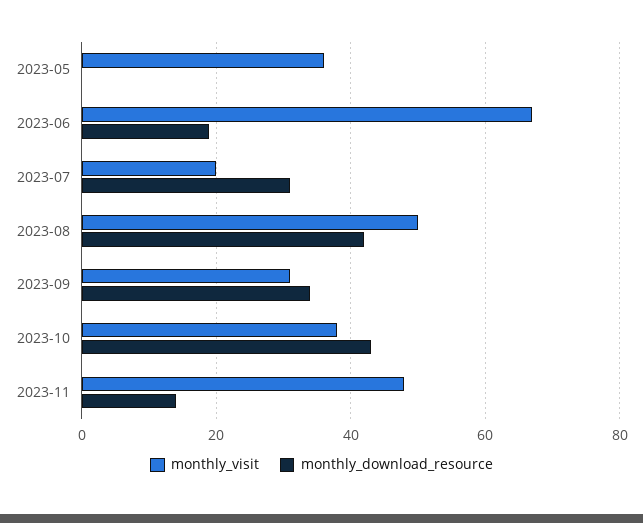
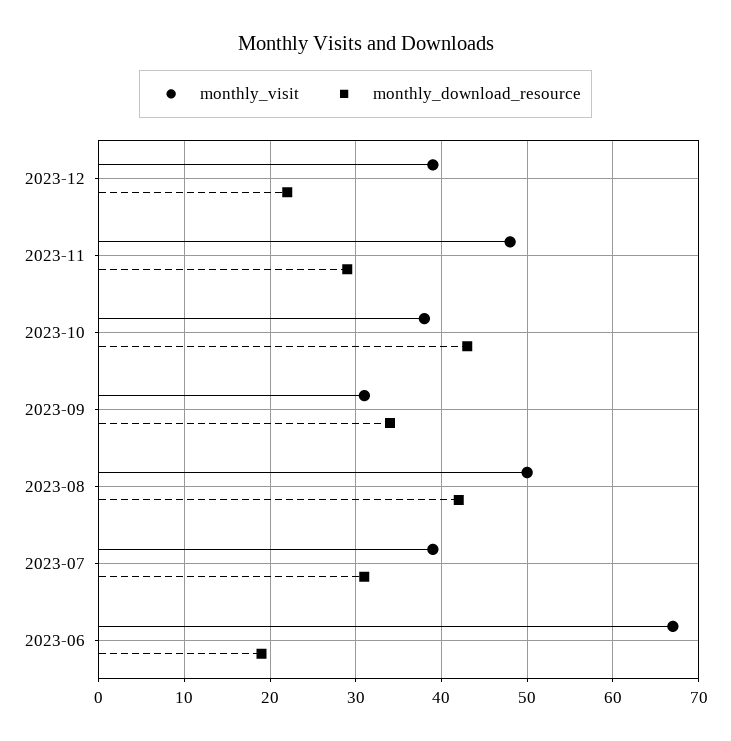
monthly_visit, 2023-05: 35 -> none
monthly_download_resource, 2023-05: 0 -> none
monthly_visit, 2023-07: 20 -> 39
monthly_download_resource, 2023-11: 15 -> 29
monthly_visit, 2023-12: none -> 39
monthly_download_resource, 2023-12: none -> 22

